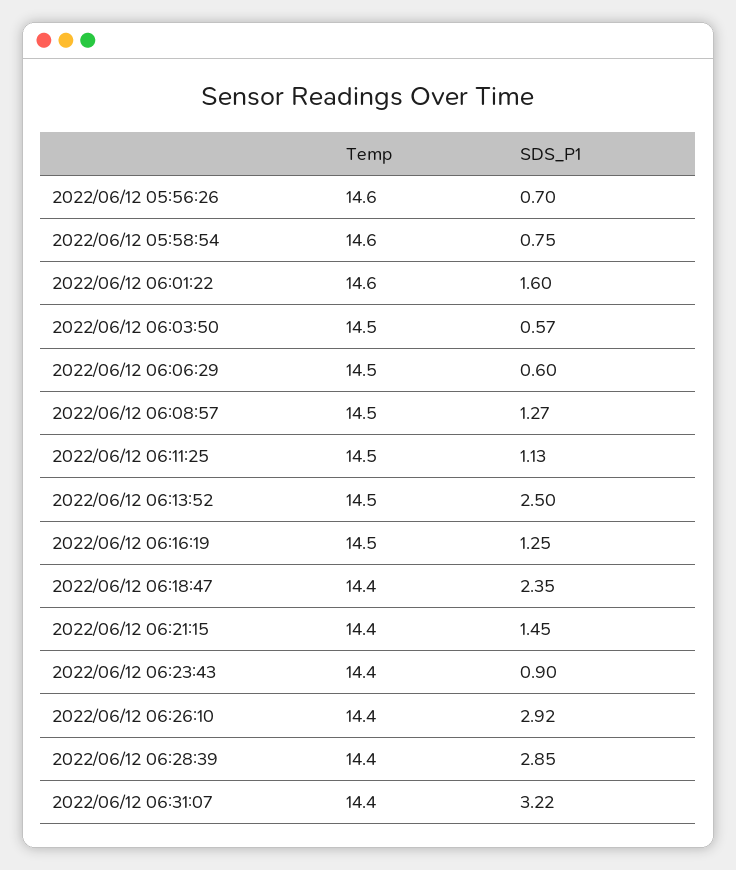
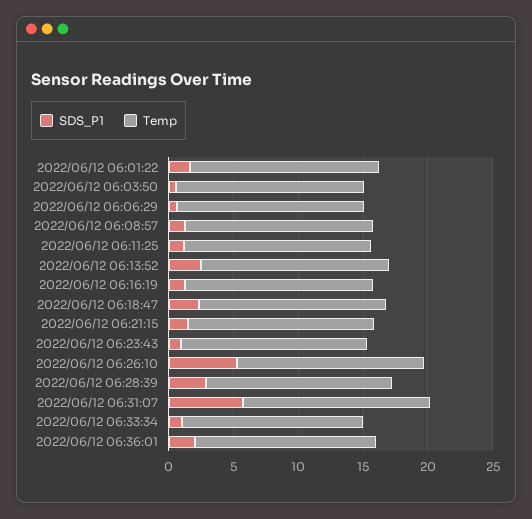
Temp, 2022/06/12 05:56:26: 14.6 -> none
SDS_P1, 2022/06/12 05:56:26: 0.7 -> none
Temp, 2022/06/12 05:58:54: 14.6 -> none
SDS_P1, 2022/06/12 05:58:54: 0.75 -> none
SDS_P1, 2022/06/12 06:26:10: 2.92 -> 5
SDS_P1, 2022/06/12 06:31:07: 3.22 -> 6
SDS_P1, 2022/06/12 06:33:34: none -> 1
Temp, 2022/06/12 06:33:34: none -> 14
SDS_P1, 2022/06/12 06:36:01: none -> 2
Temp, 2022/06/12 06:36:01: none -> 14

